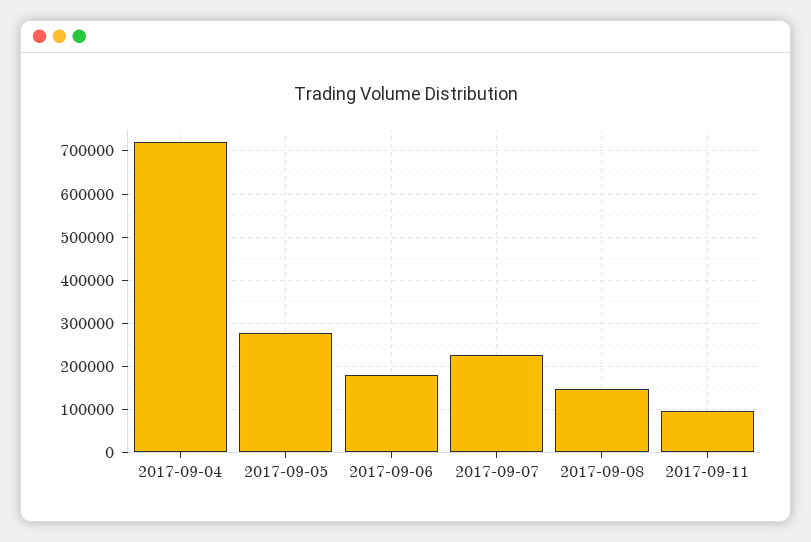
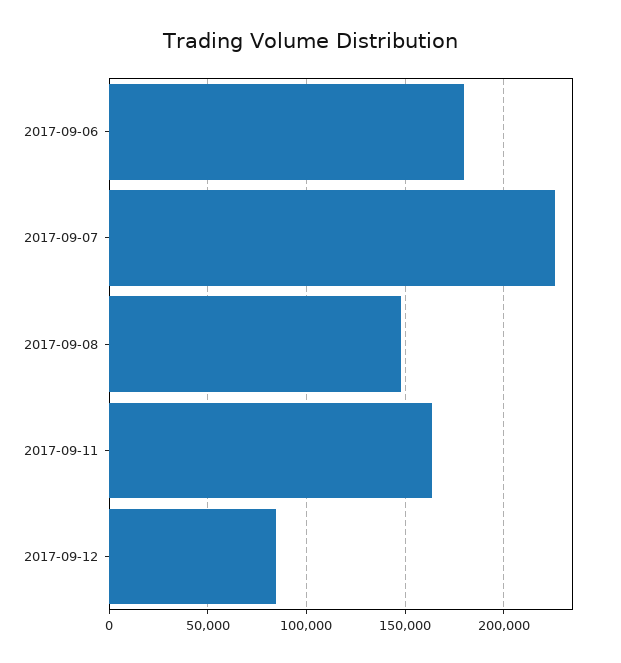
2017-09-04: 720000 -> none
2017-09-05: 280000 -> none
2017-09-11: 100000 -> 165000
2017-09-12: none -> 85000

